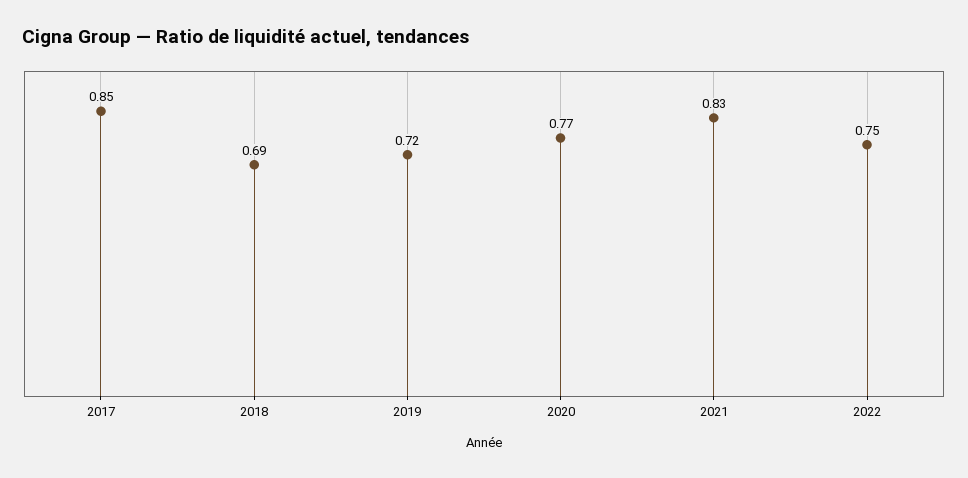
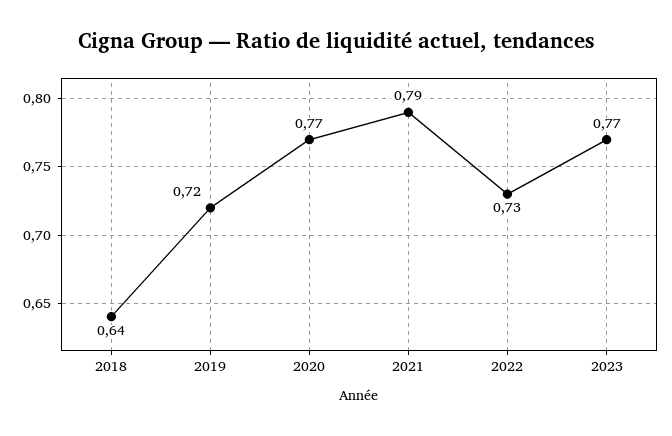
2017: 0.85 -> none
2018: 0.69 -> 0.64
2021: 0.83 -> 0.79
2022: 0.75 -> 0.73
2023: none -> 0.77

